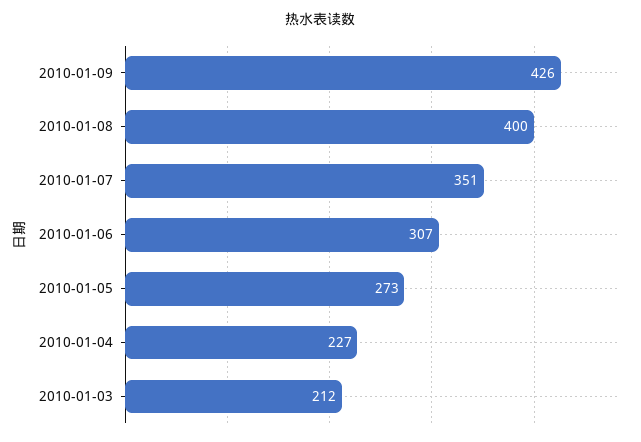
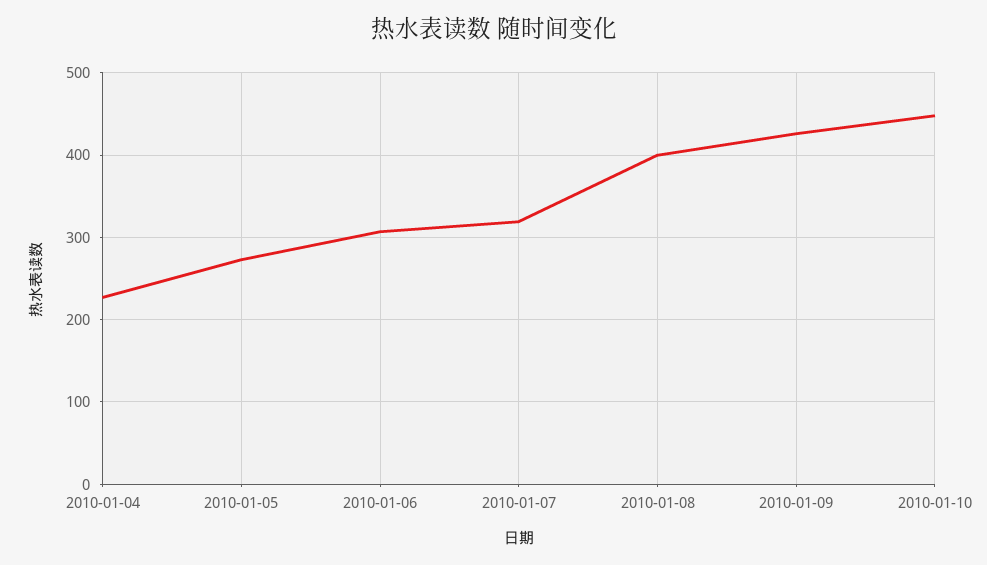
2010-01-07: 351 -> 320
2010-01-03: 212 -> none
2010-01-10: none -> 450

